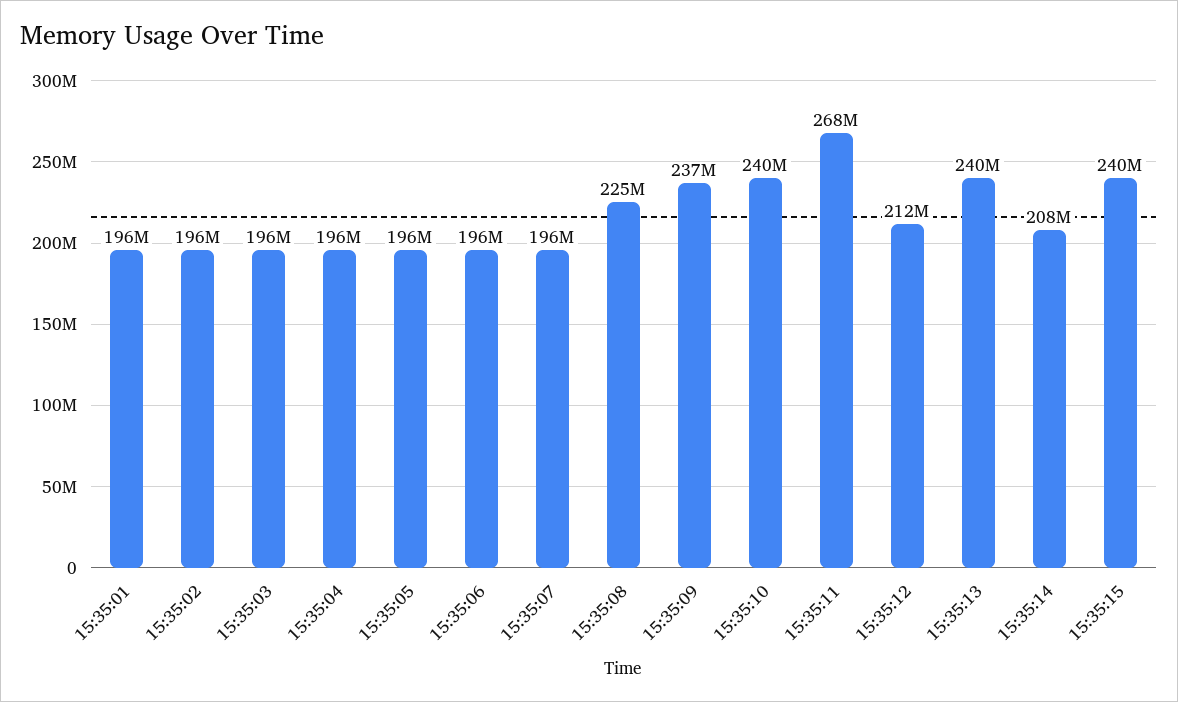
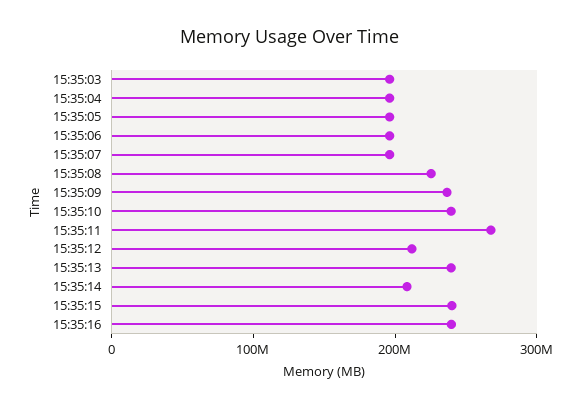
15:35:01: 196000000 -> none
15:35:02: 196000000 -> none
15:35:16: none -> 240000000

